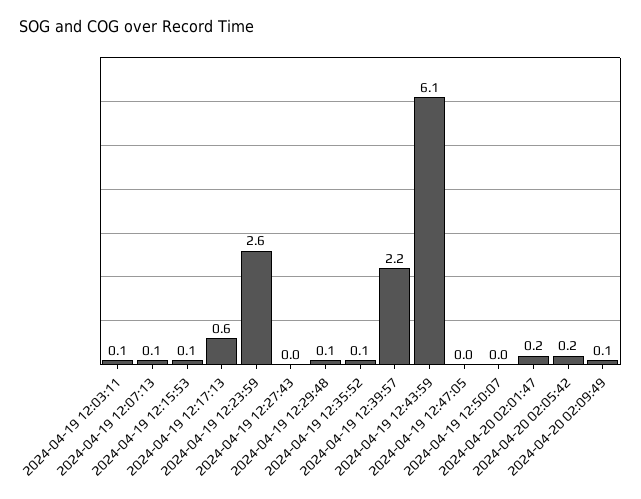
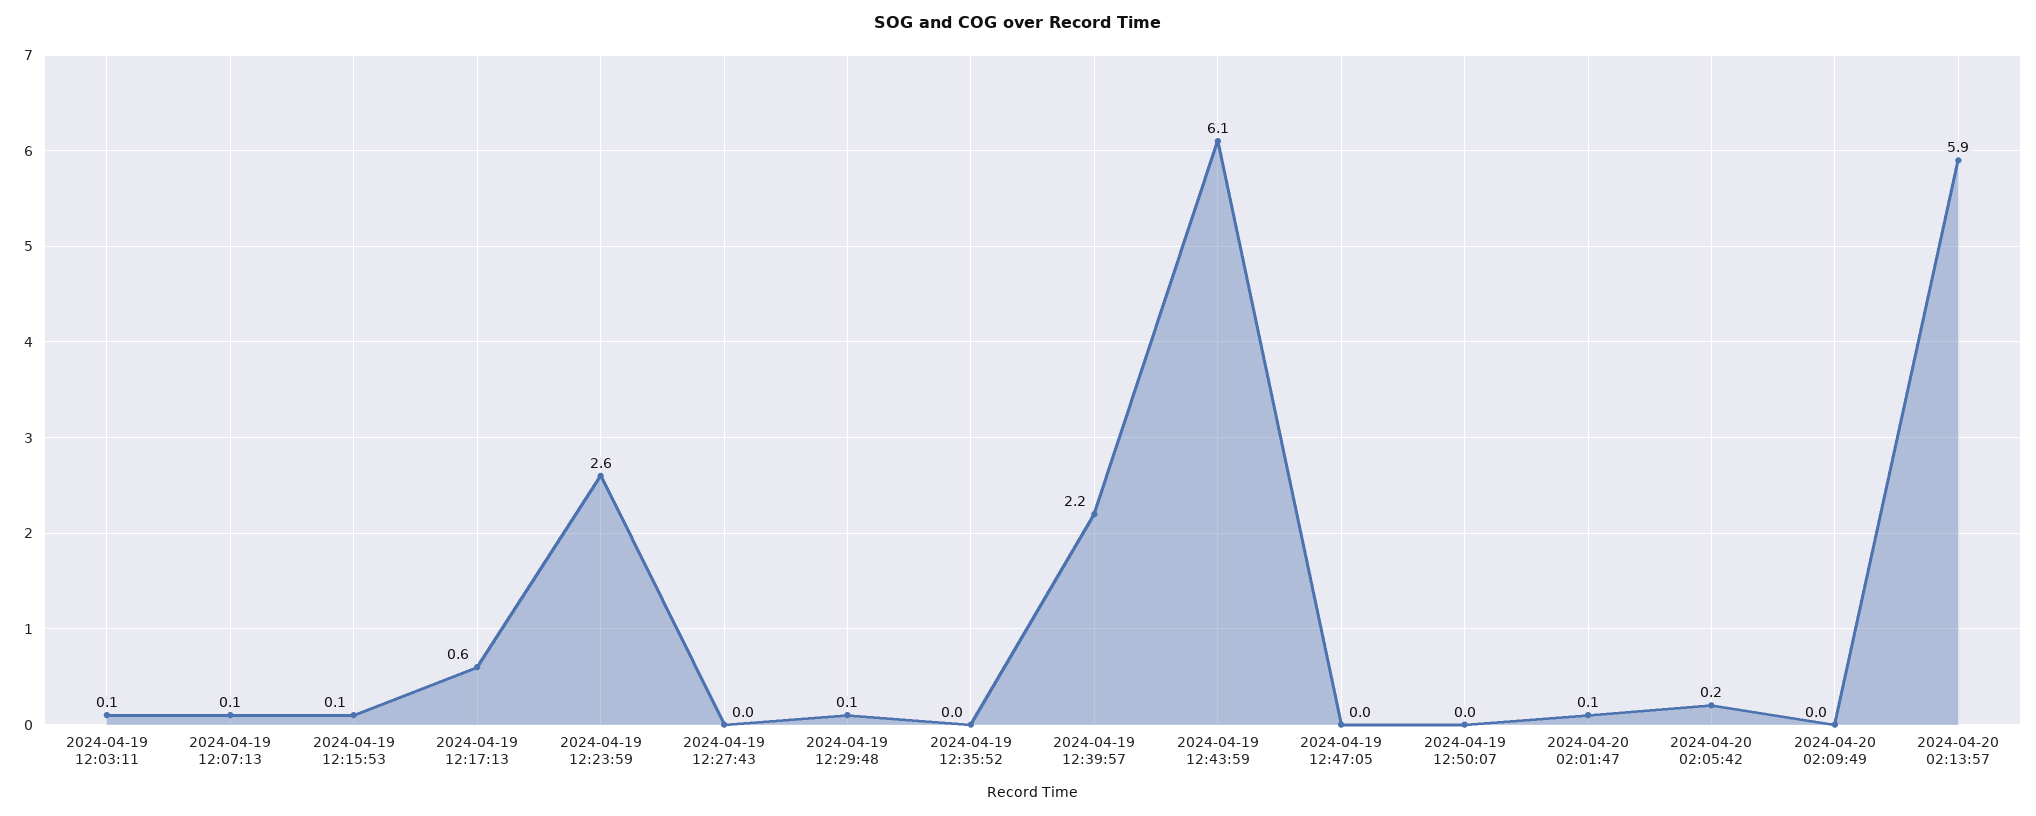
2024-04-19 12:35:52: 0.1 -> 0
2024-04-20 02:01:47: 0.2 -> 0.1
2024-04-20 02:09:49: 0.1 -> 0
2024-04-20 02:13:57: none -> 5.9

